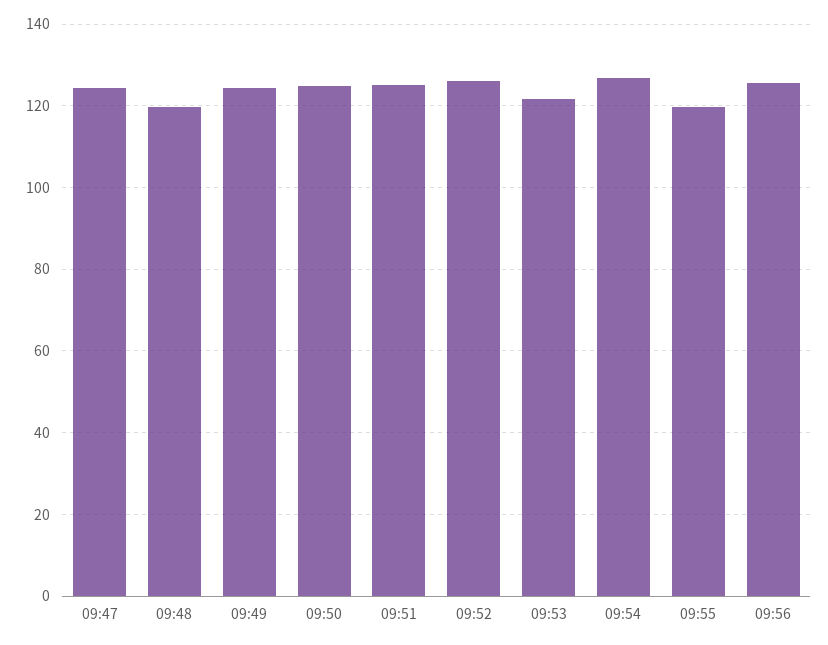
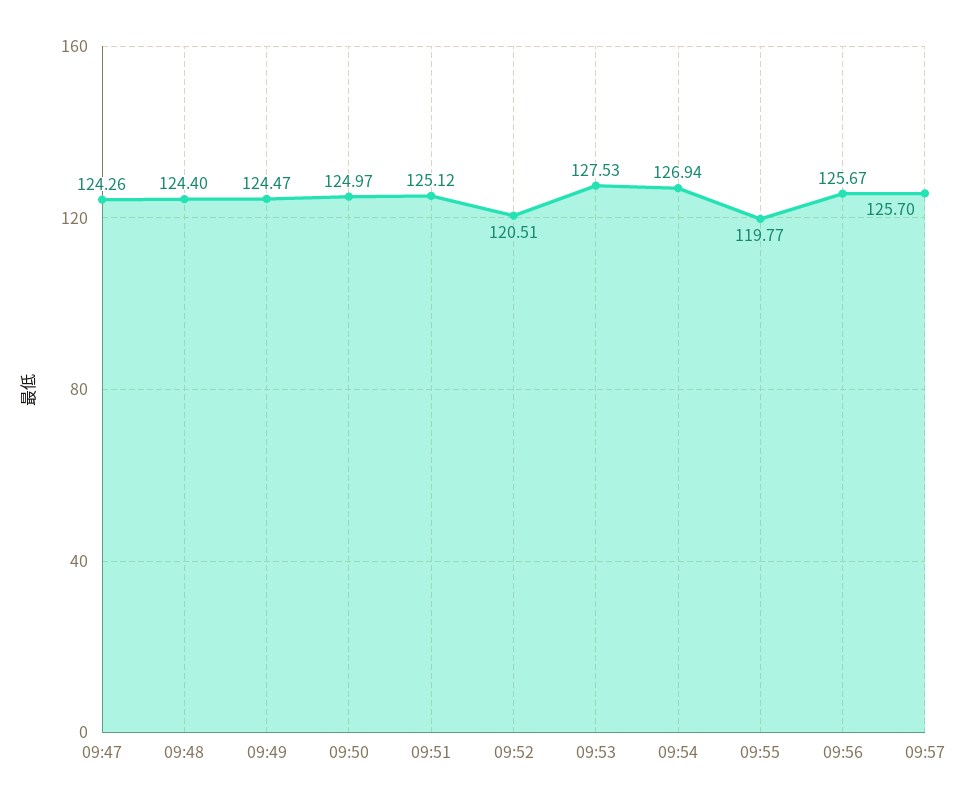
09:48: 120 -> 124.4
09:52: 126 -> 120.51
09:53: 122 -> 127.53
09:57: none -> 125.7

